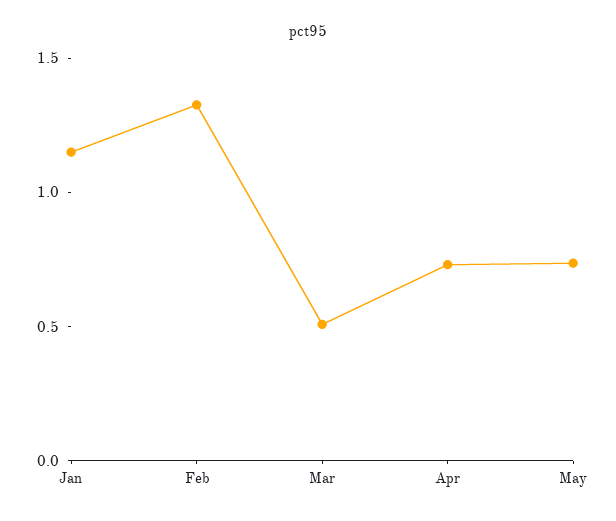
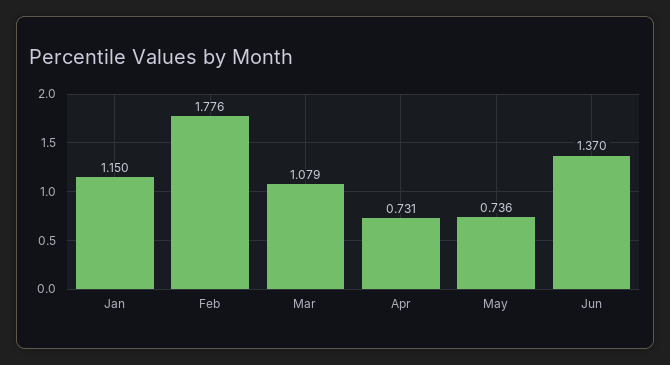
Feb: 1.3 -> 1.776
Mar: 0.5 -> 1.079
Jun: none -> 1.37

